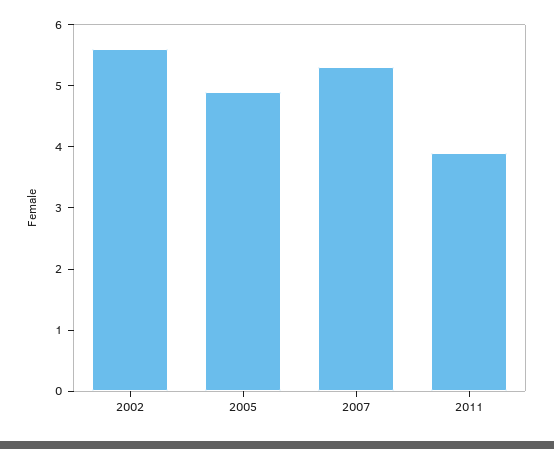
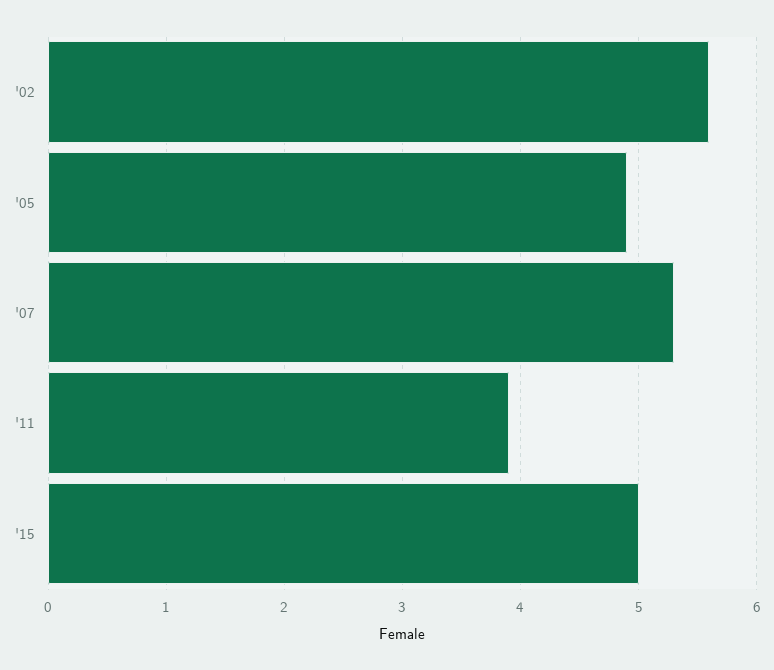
'15: none -> 5

